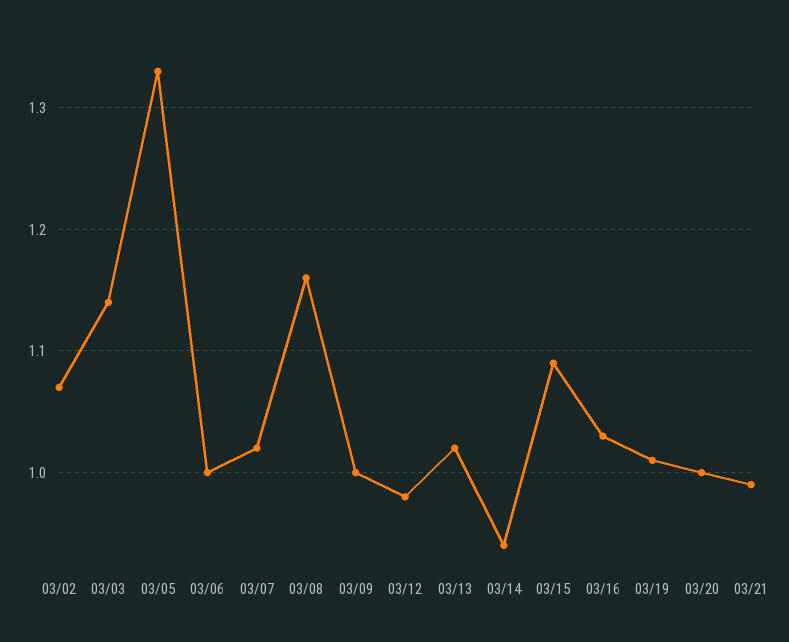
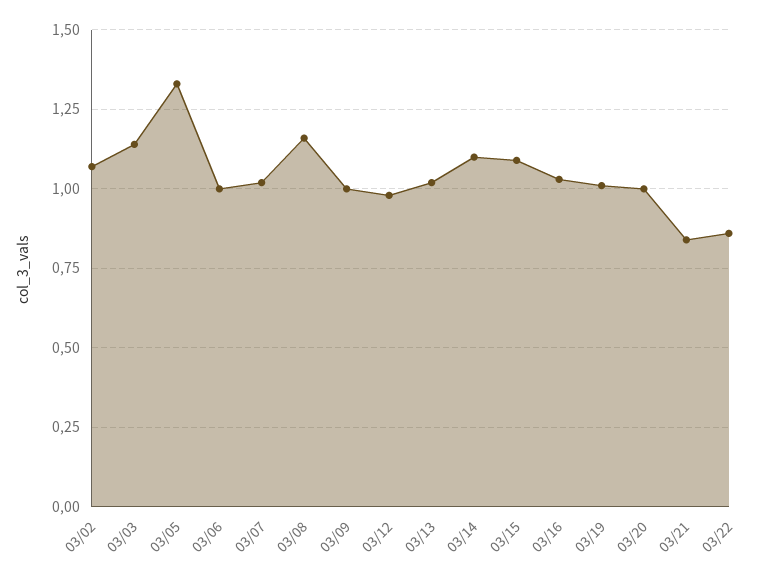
03/14: 0.94 -> 1.1
03/21: 0.99 -> 0.85
03/22: none -> 0.85

